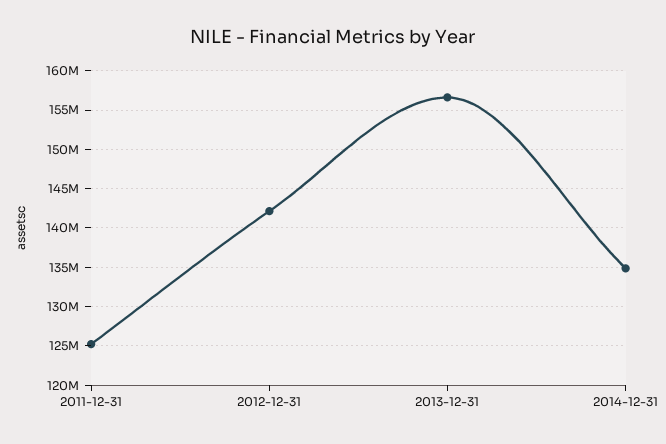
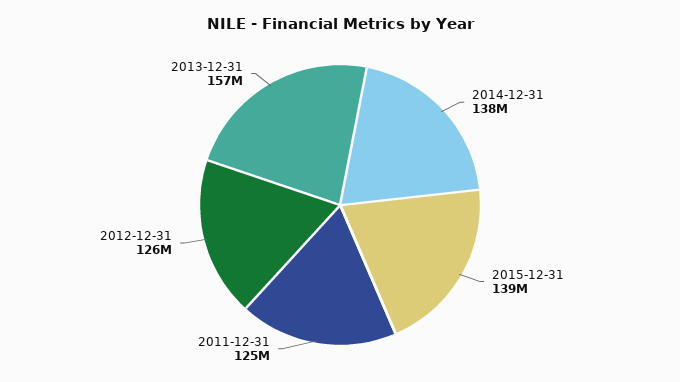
2012-12-31: 142000000 -> 126000000
2014-12-31: 135000000 -> 138000000
2015-12-31: none -> 139000000

